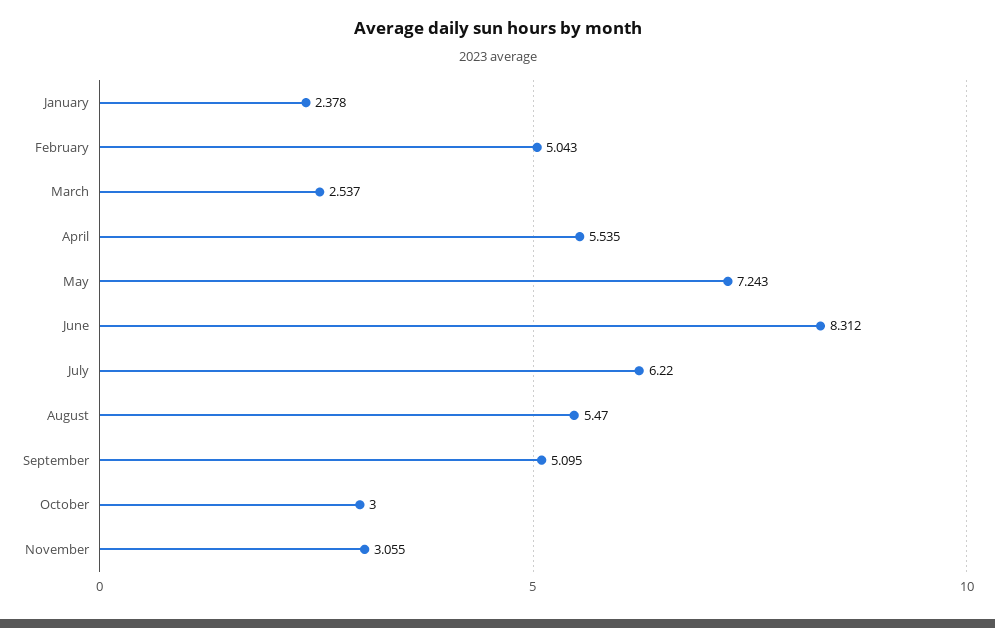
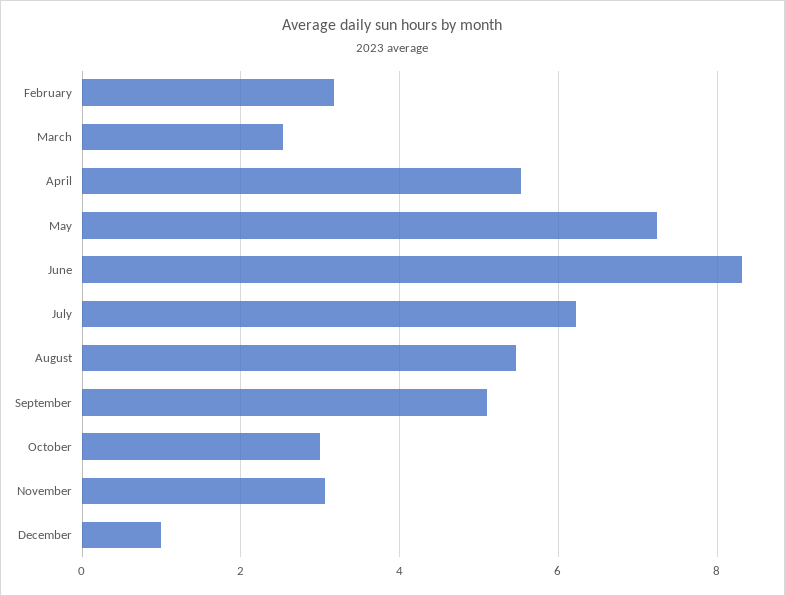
January: 2.378 -> none
February: 5.043 -> 3.2
December: none -> 1

